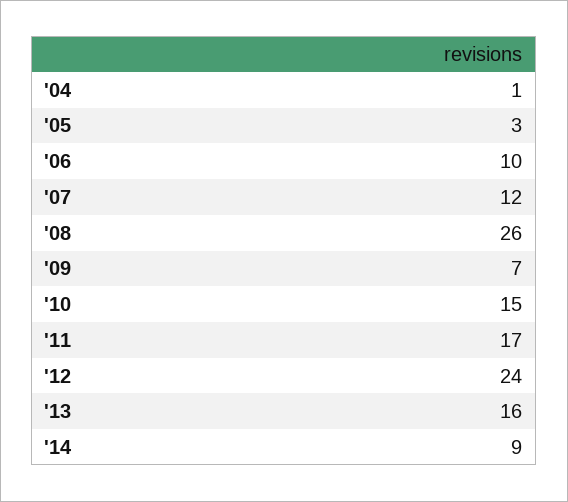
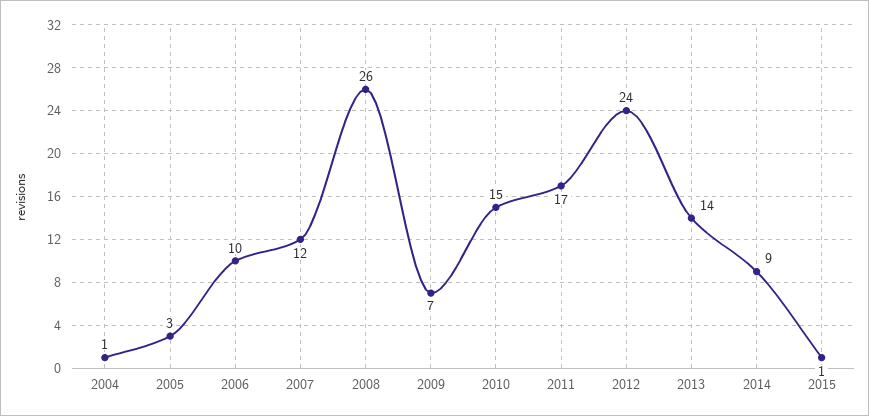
'13: 16 -> 14
2015: none -> 1

